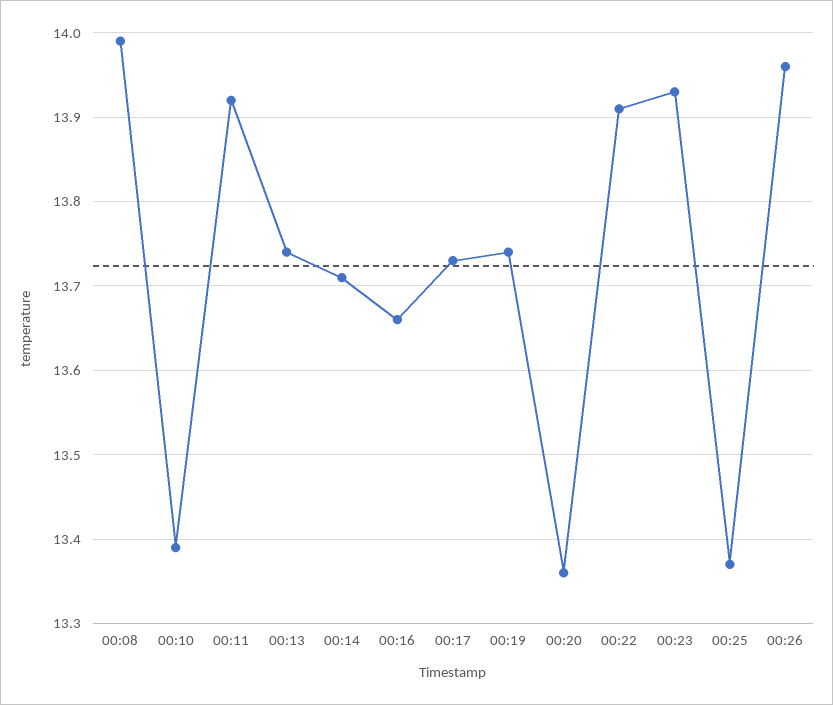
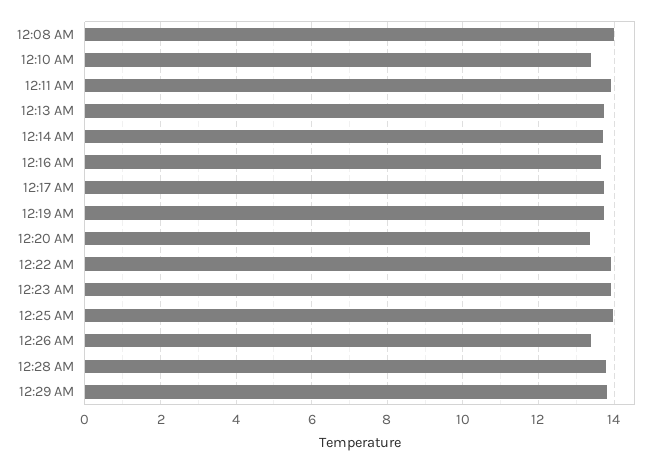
00:25: 13.37 -> 14
00:26: 13.96 -> 13.4
12:28 AM: none -> 13.8
12:29 AM: none -> 13.8

